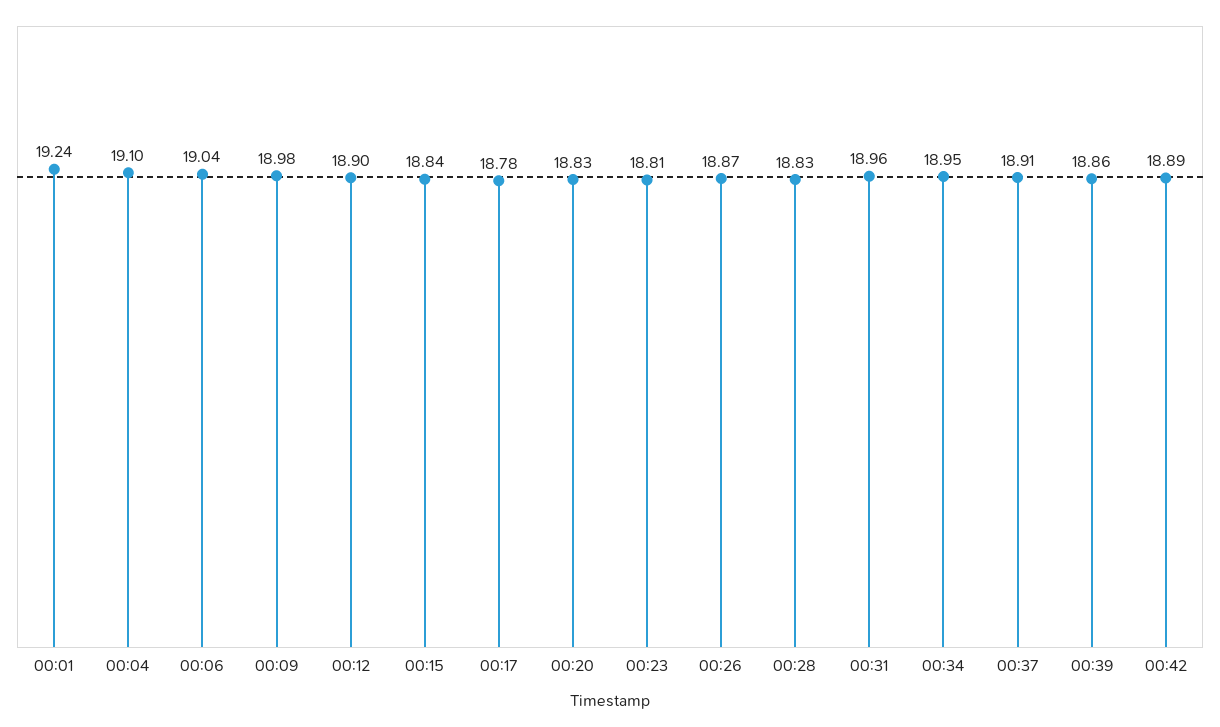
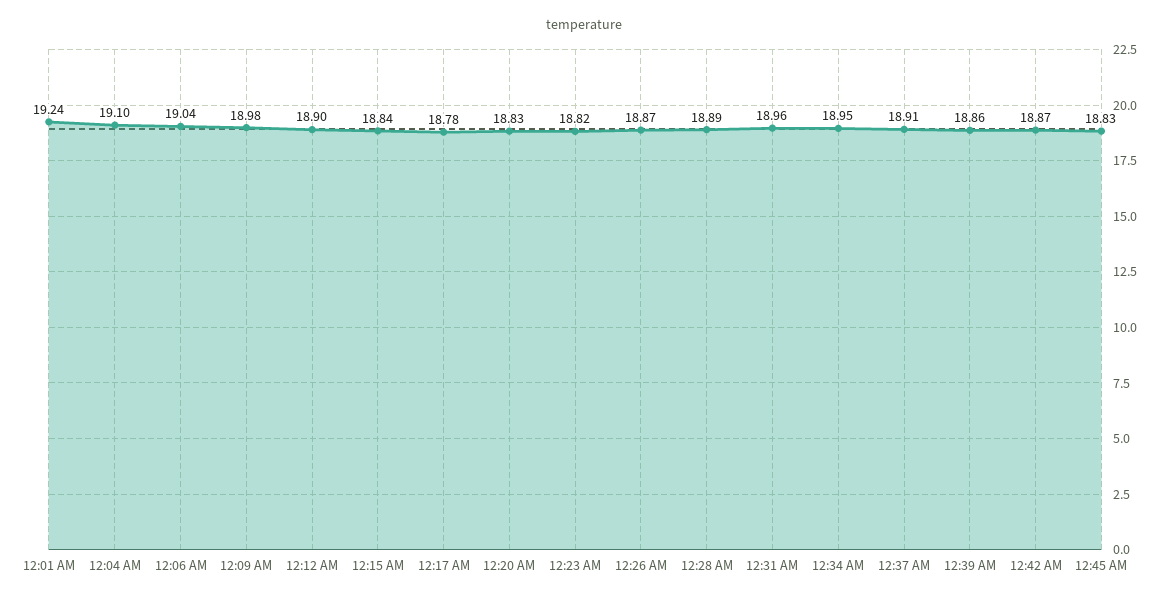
00:23: 18.81 -> 18.82
00:28: 18.83 -> 18.89
00:42: 18.89 -> 18.87
12:45 AM: none -> 18.83

